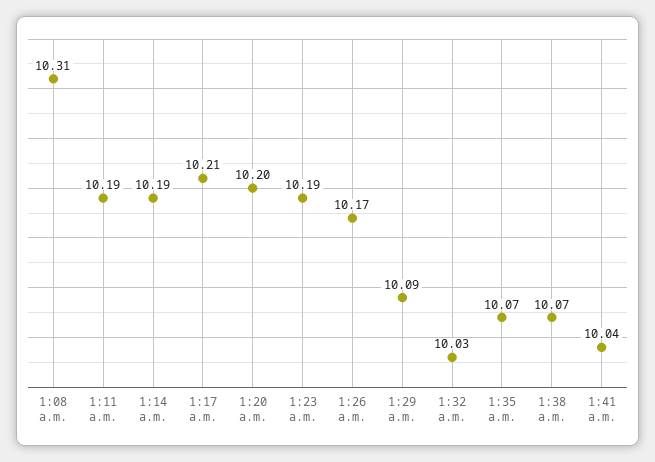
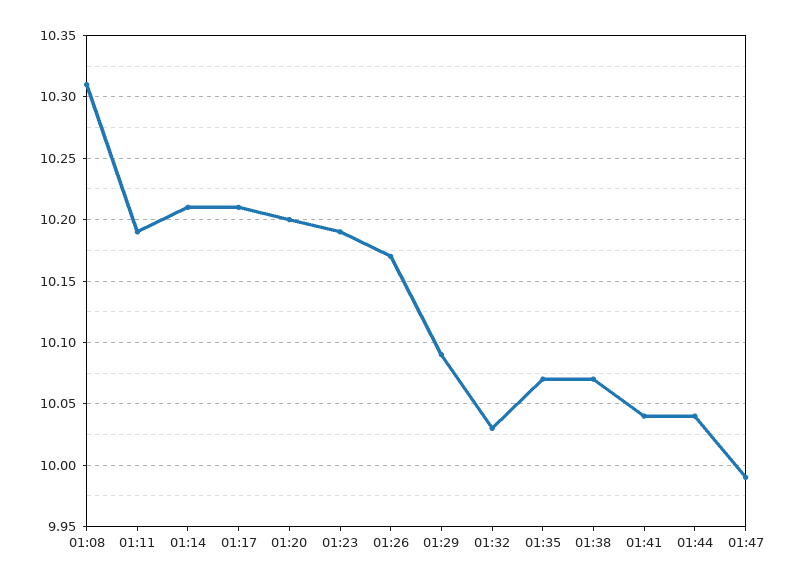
1:14 a.m.: 10.19 -> 10.21
01:44: none -> 10.04
01:47: none -> 9.99

